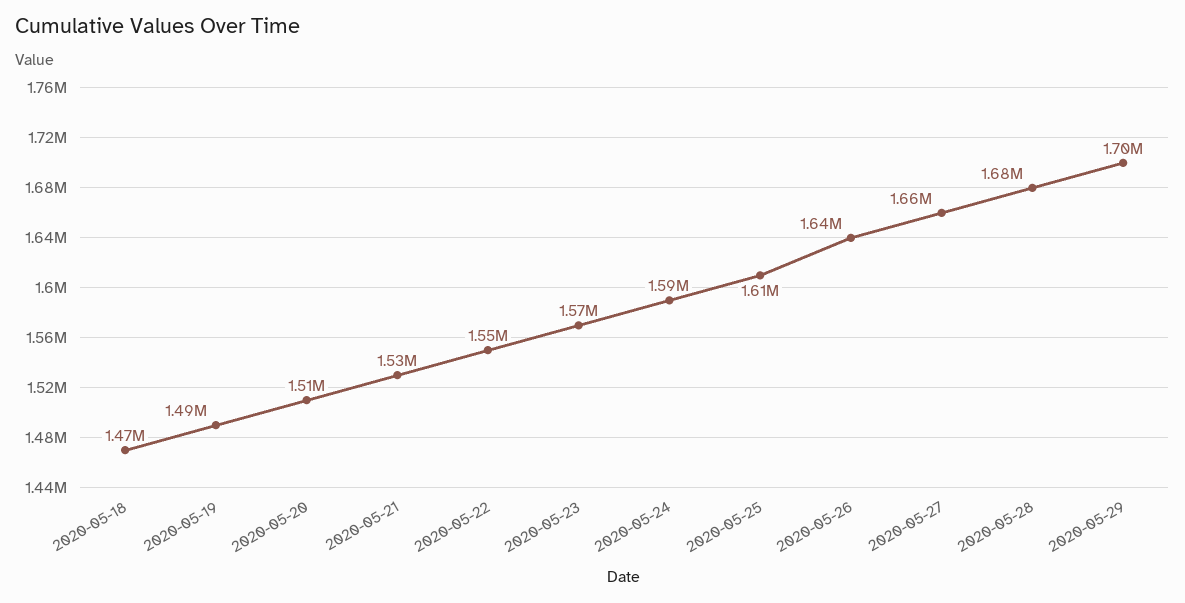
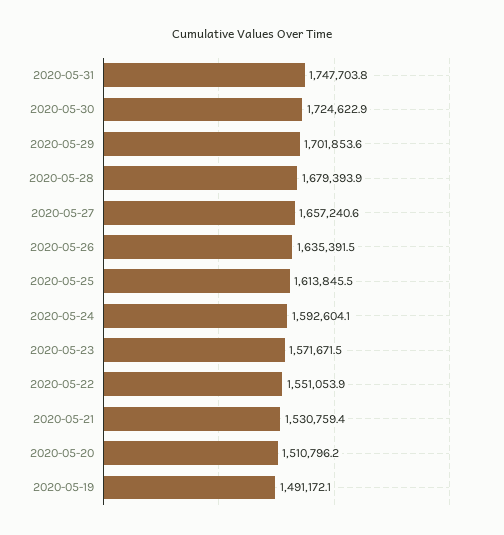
2020-05-18: 1470000 -> none
2020-05-31: none -> 1747703.8
2020-05-30: none -> 1724622.9

